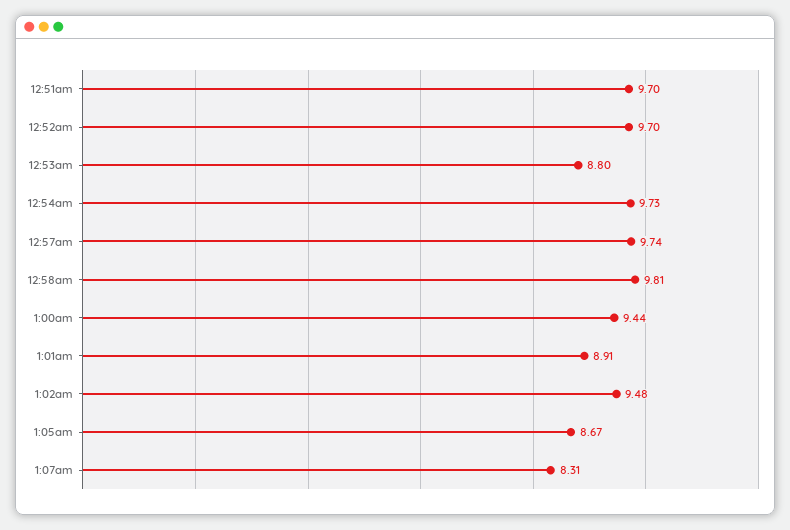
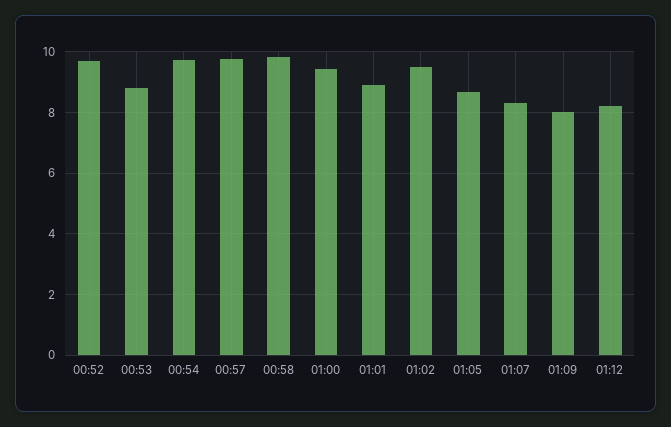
12:51am: 9.7 -> none
01:09: none -> 8
01:12: none -> 8.2

